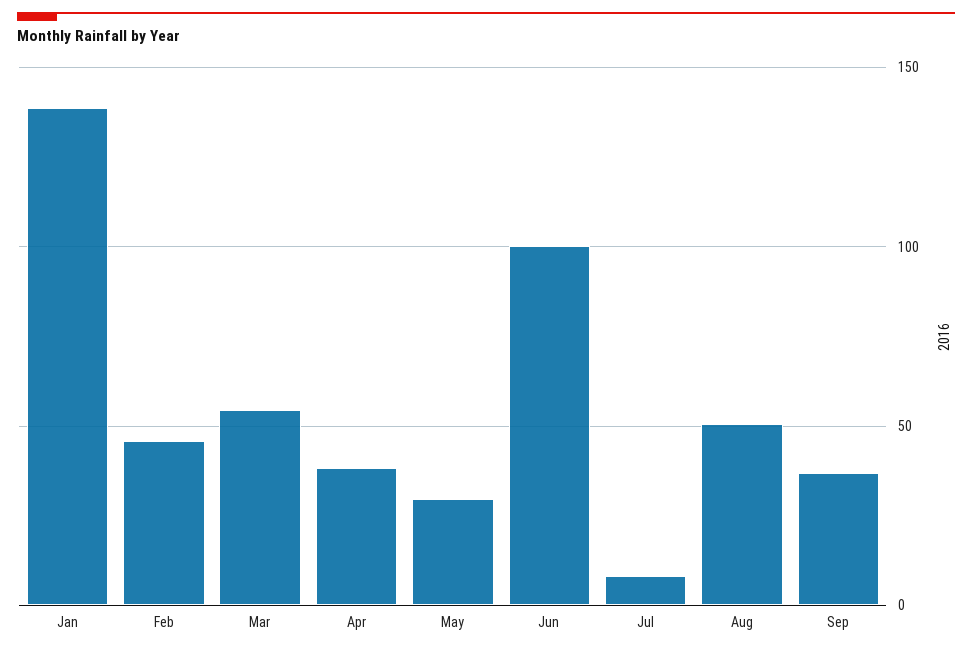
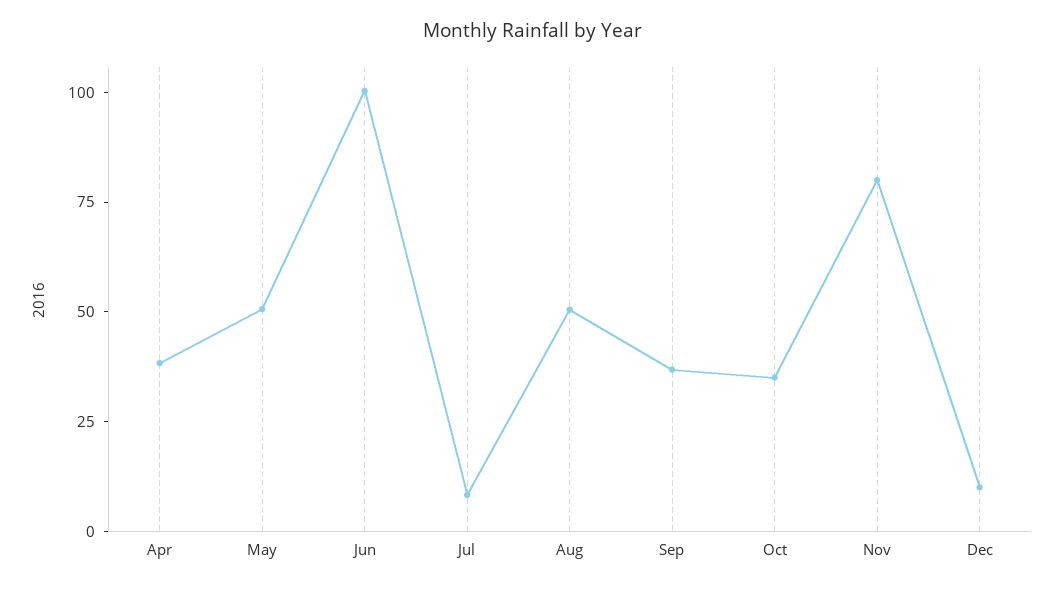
Jan: 140 -> none
Feb: 45 -> none
Mar: 55 -> none
May: 30 -> 50
Oct: none -> 35
Nov: none -> 80
Dec: none -> 10

